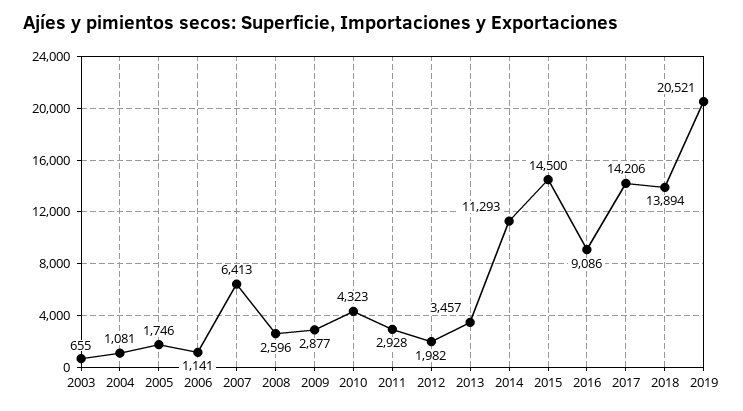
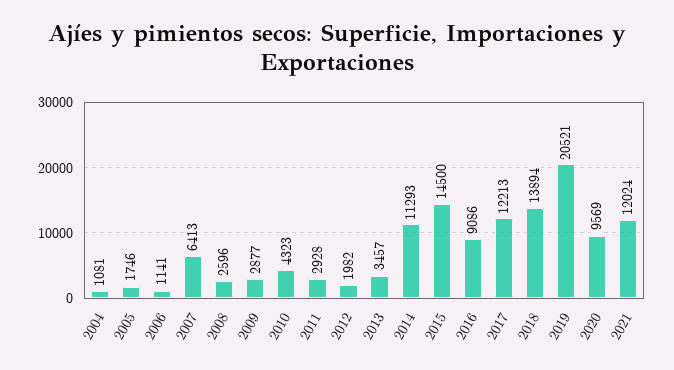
2003: 655 -> none
2017: 14206 -> 12213
2020: none -> 9569
2021: none -> 12024

